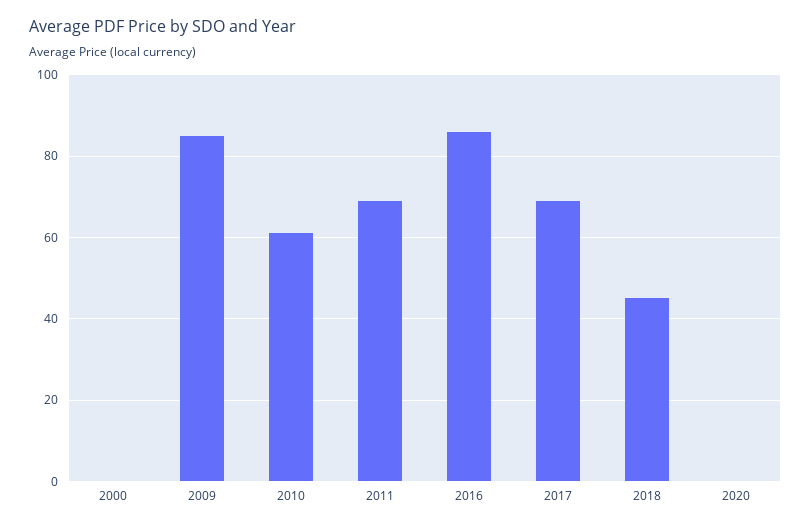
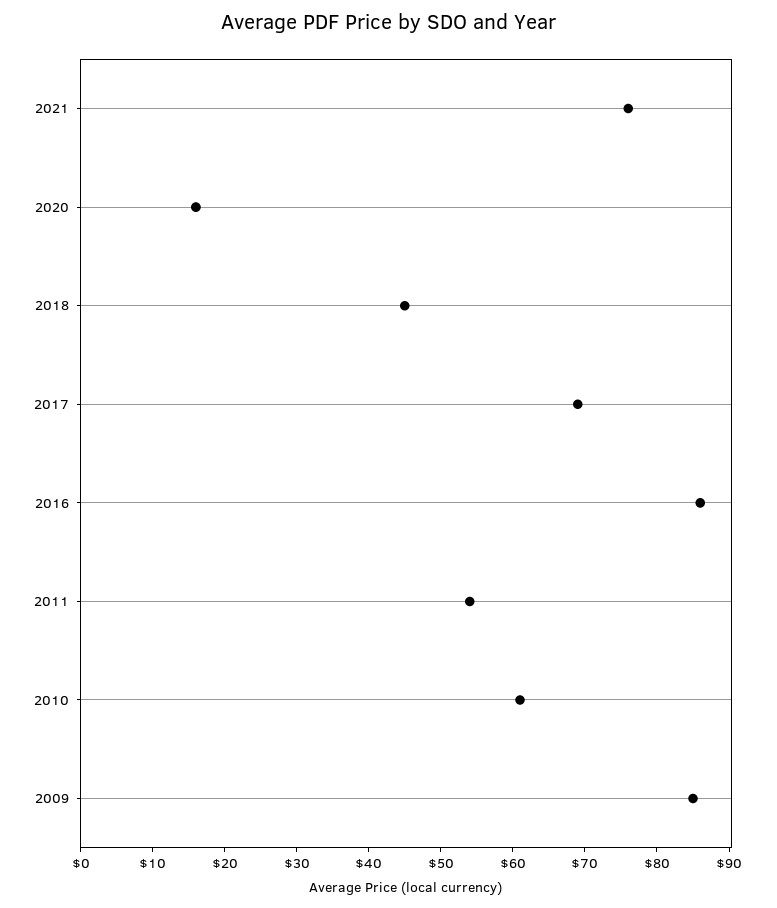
2000: 0 -> none
2011: 70 -> 55
2020: 0 -> 15
2021: none -> 75

